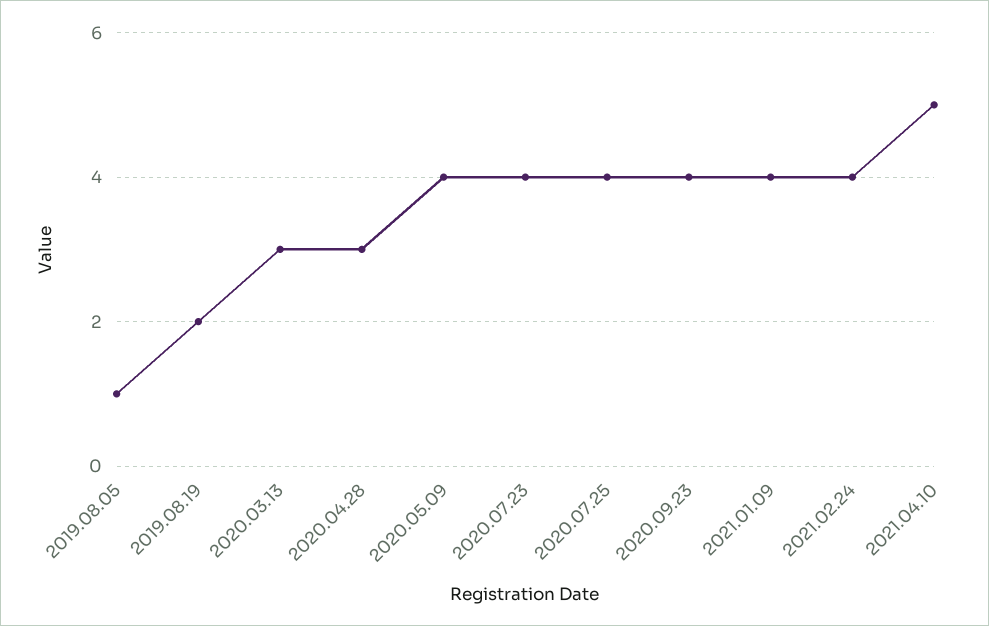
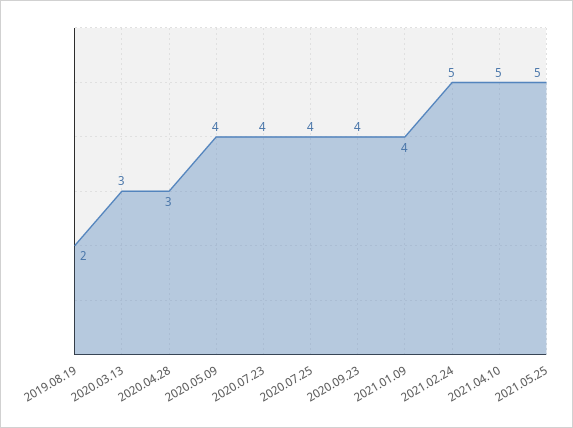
2019.08.05: 1 -> none
2021.02.24: 4 -> 5
2021.05.25: none -> 5

